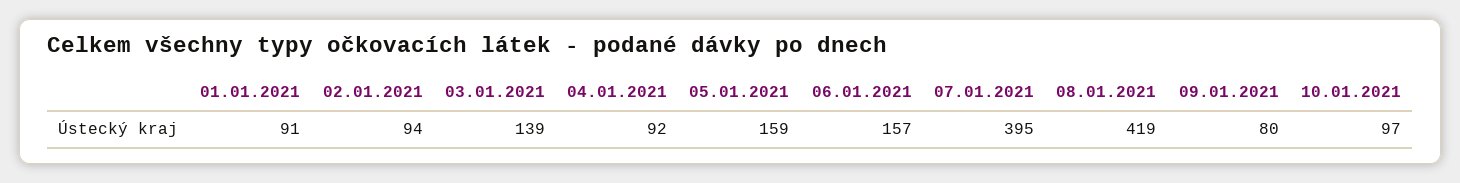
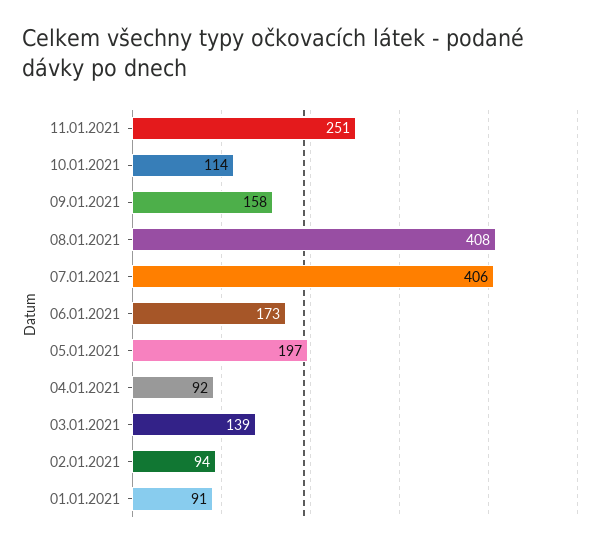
05.01.2021: 159 -> 197
06.01.2021: 157 -> 173
07.01.2021: 395 -> 406
08.01.2021: 419 -> 408
09.01.2021: 80 -> 158
10.01.2021: 97 -> 114
11.01.2021: none -> 251

